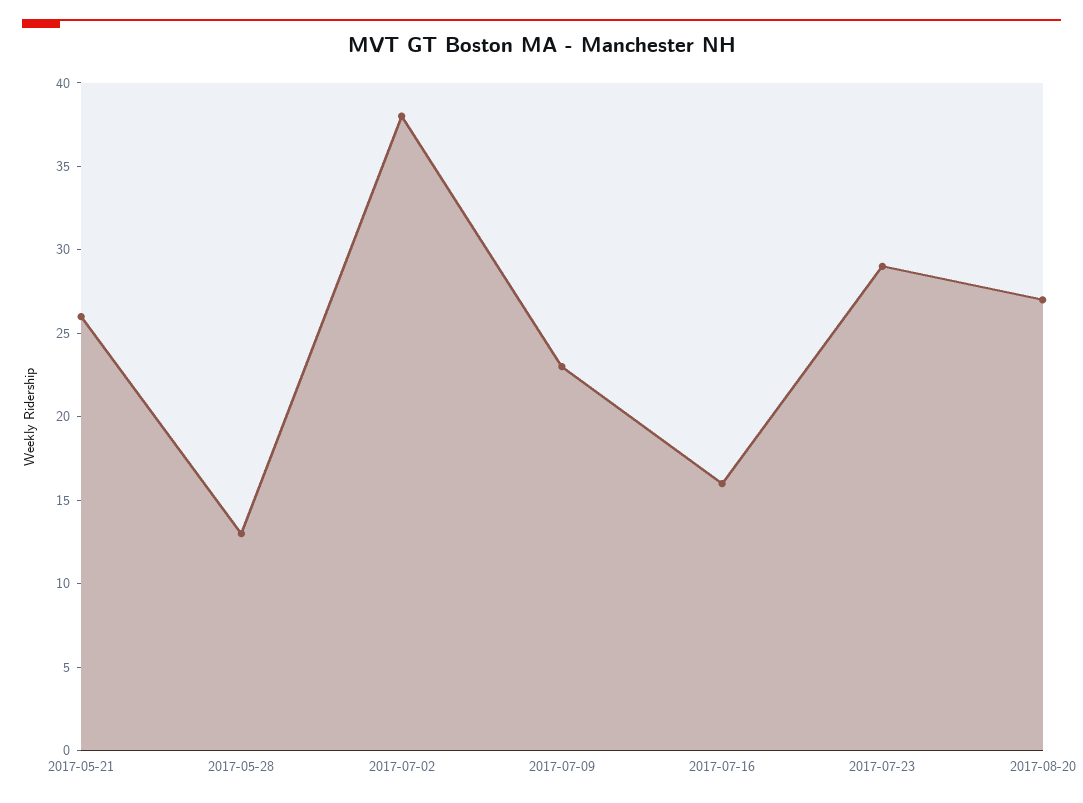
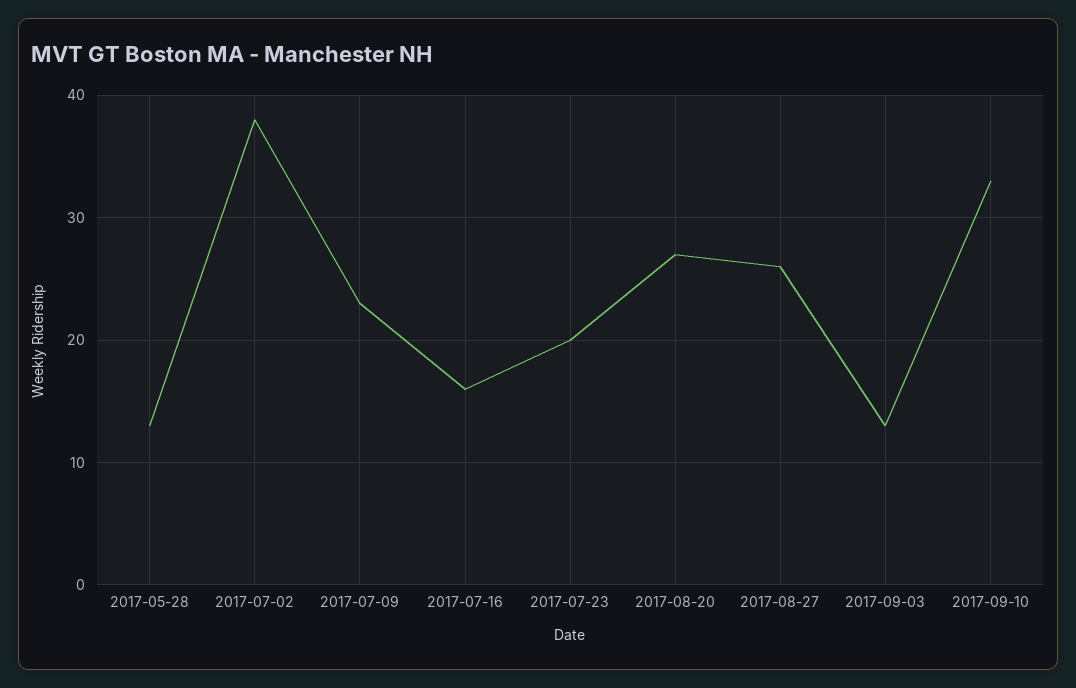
2017-05-21: 26 -> none
2017-07-23: 29 -> 20
2017-08-27: none -> 26
2017-09-03: none -> 13
2017-09-10: none -> 33

